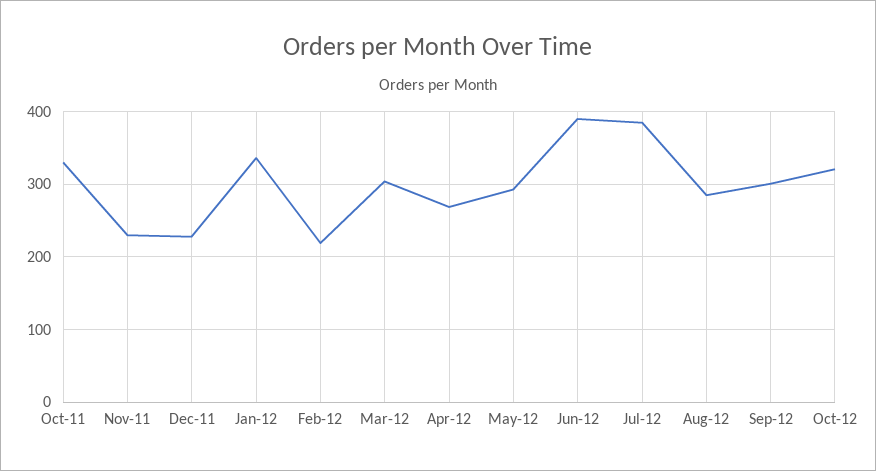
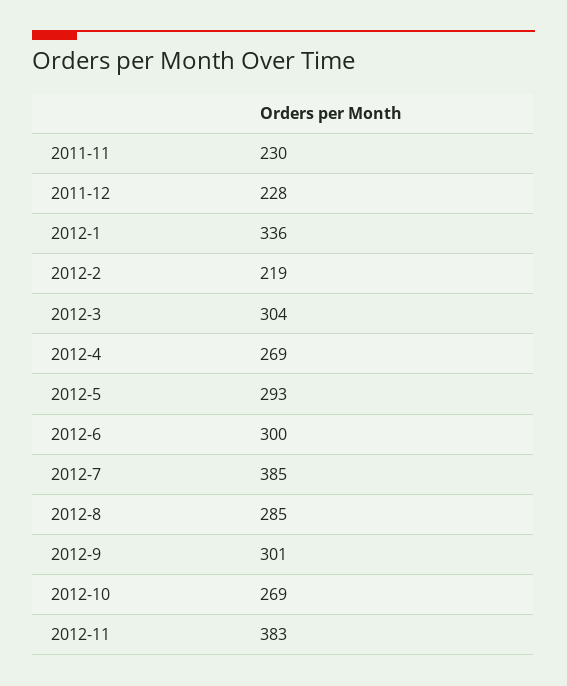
Oct-11: 330 -> none
Jun-12: 390 -> 300
Oct-12: 320 -> 269
2012-11: none -> 383

